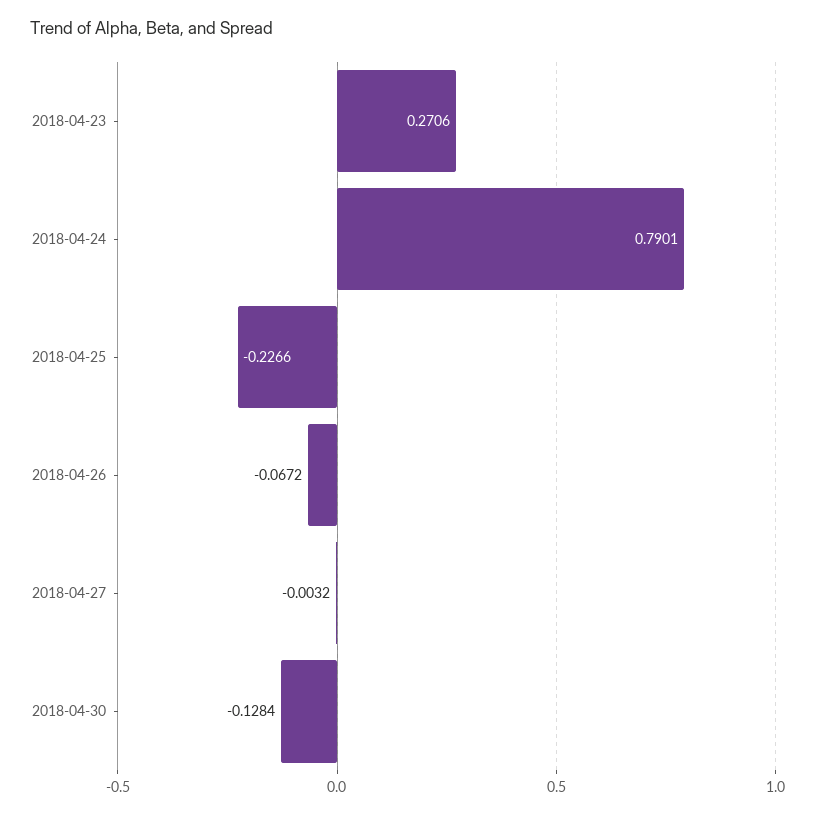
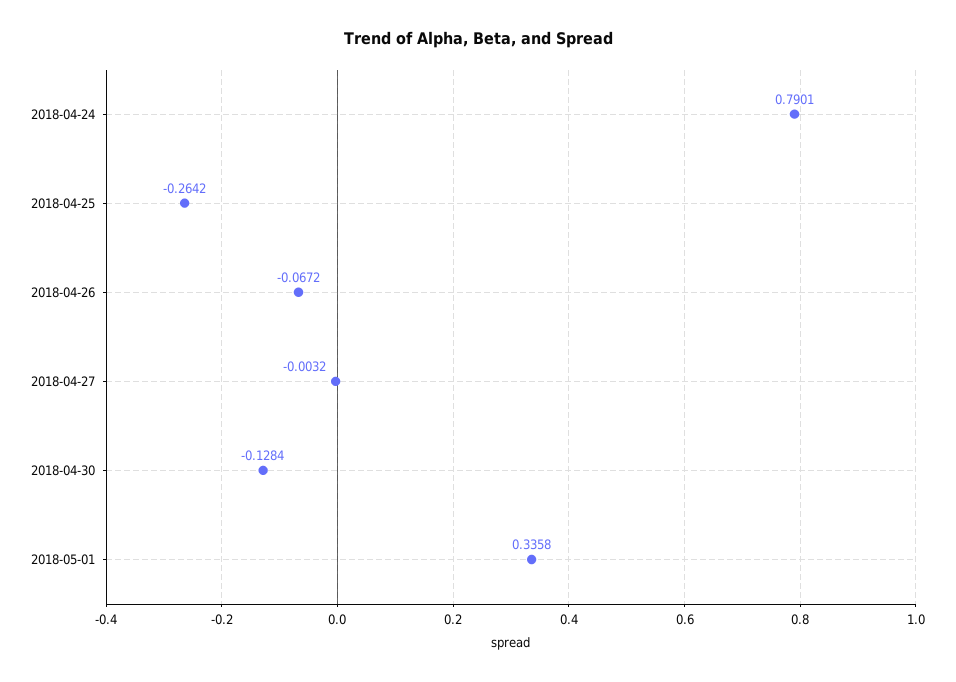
2018-04-23: 0.2706 -> none
2018-04-25: -0.2266 -> -0.2642
2018-05-01: none -> 0.3358

